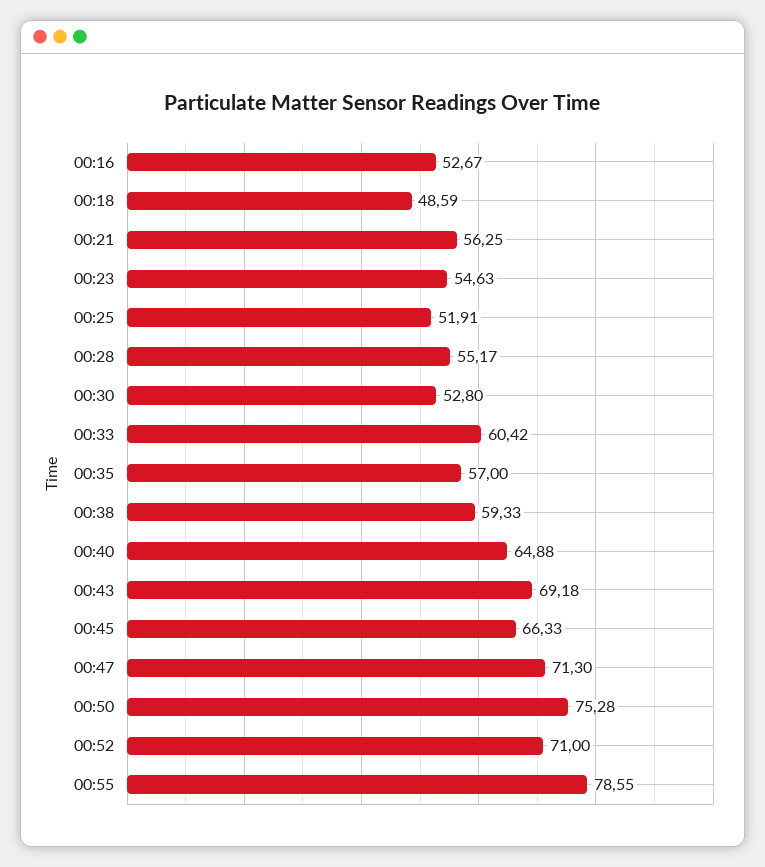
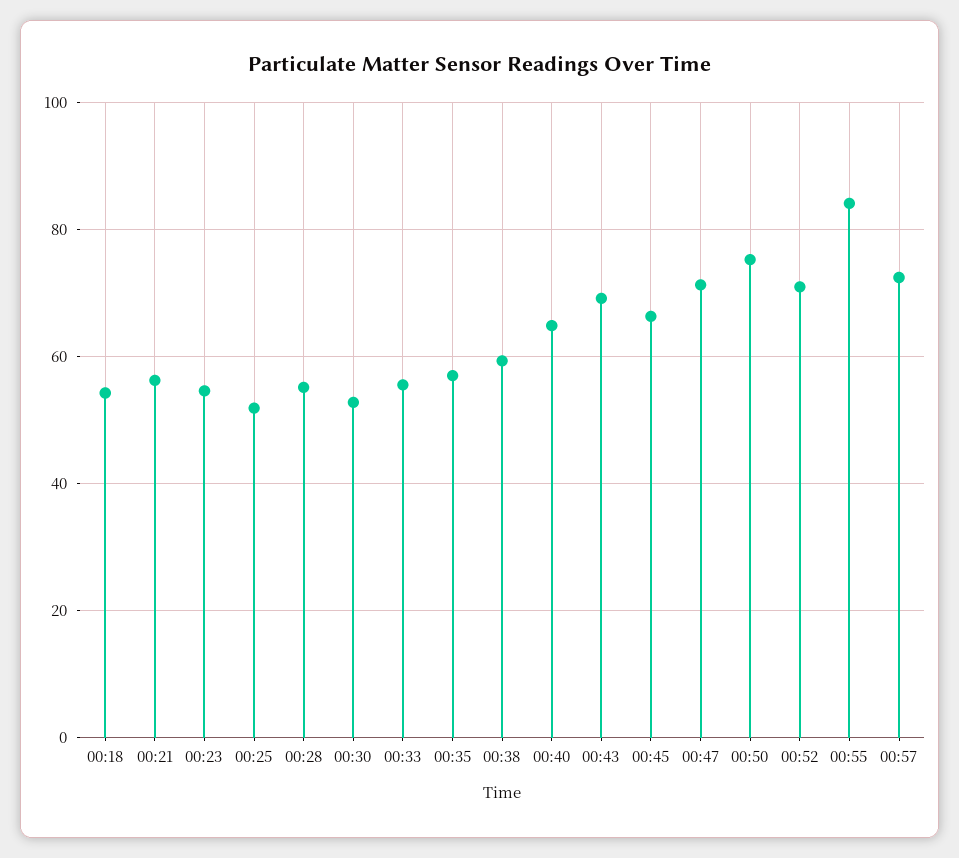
00:16: 52.67 -> none
00:18: 48.59 -> 54
00:33: 60.42 -> 56
00:55: 78.55 -> 84
00:57: none -> 72

